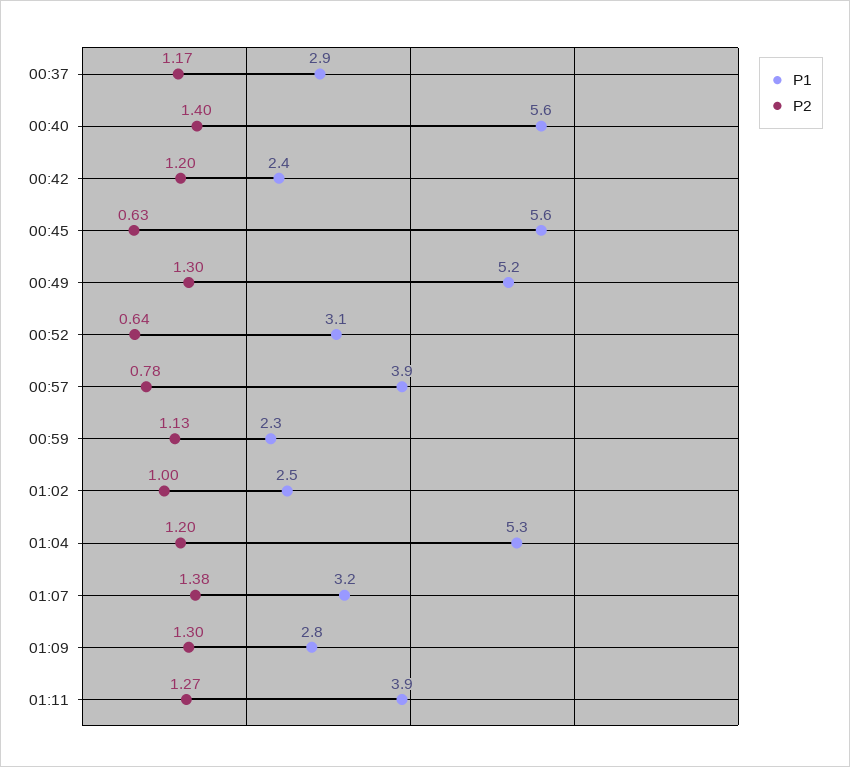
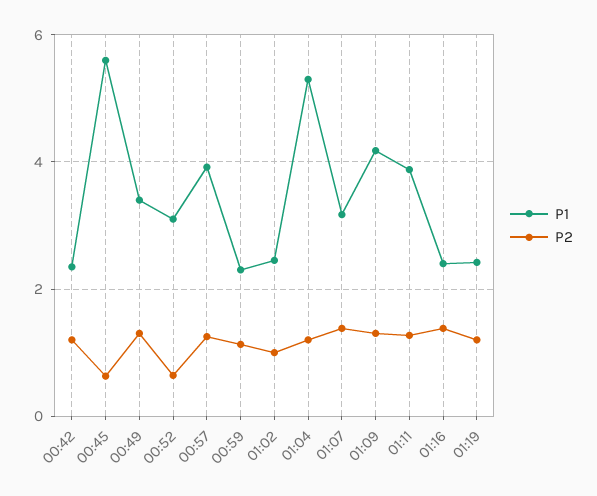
P1, 00:37: 2.9 -> none
P2, 00:37: 1.17 -> none
P1, 00:40: 5.6 -> none
P2, 00:40: 1.4 -> none
P1, 00:49: 5.2 -> 3.4
P2, 00:57: 0.78 -> 1.2
P1, 01:09: 2.8 -> 4.2
P1, 01:16: none -> 2.4
P2, 01:16: none -> 1.4
P1, 01:19: none -> 2.4
P2, 01:19: none -> 1.2

